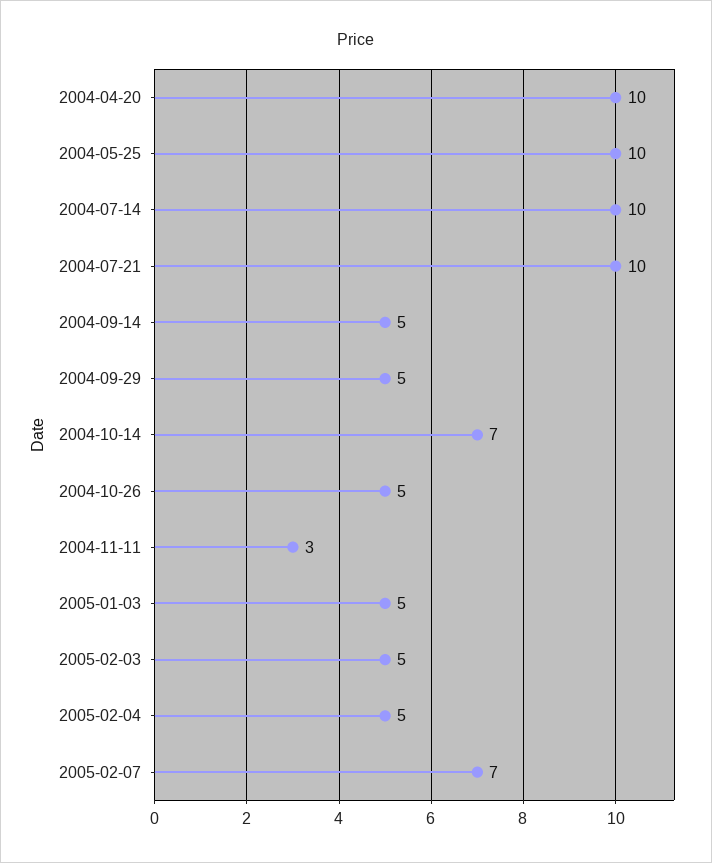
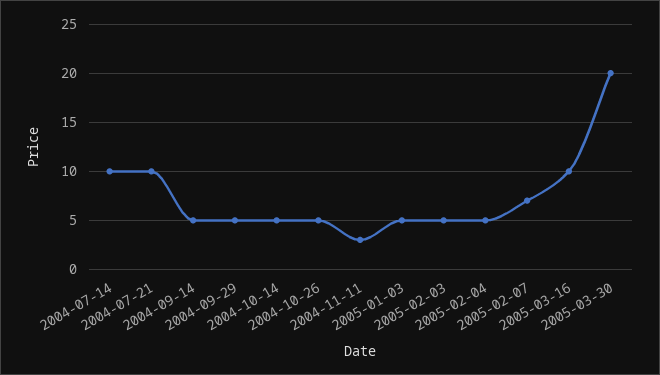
2004-04-20: 10 -> none
2004-05-25: 10 -> none
2004-10-14: 7 -> 5
2005-03-16: none -> 10
2005-03-30: none -> 20

